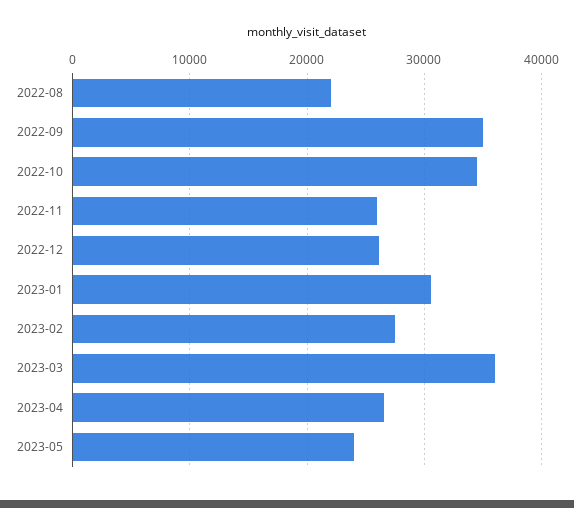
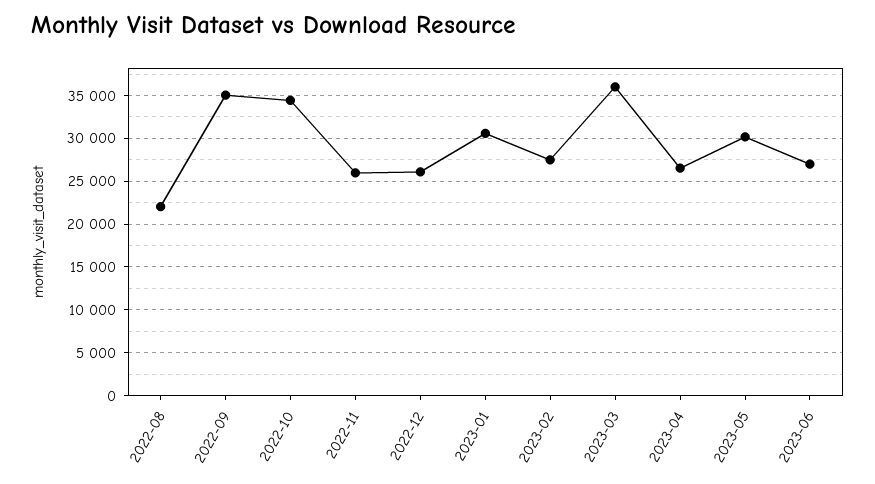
2023-05: 24000 -> 30000
2023-06: none -> 27000

